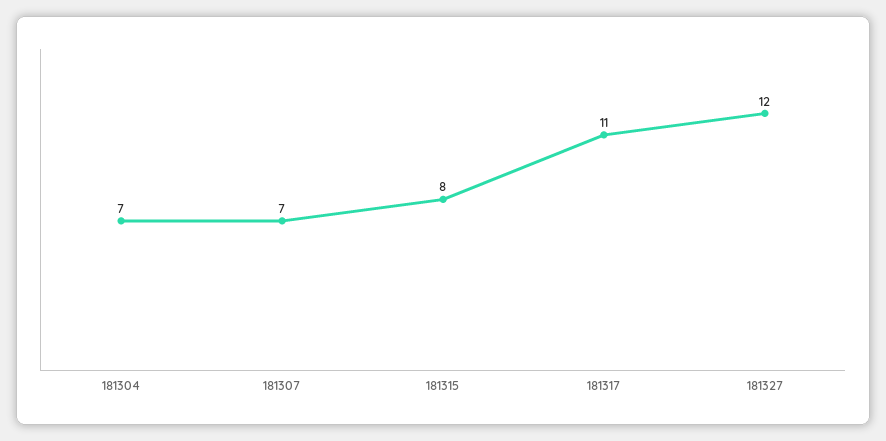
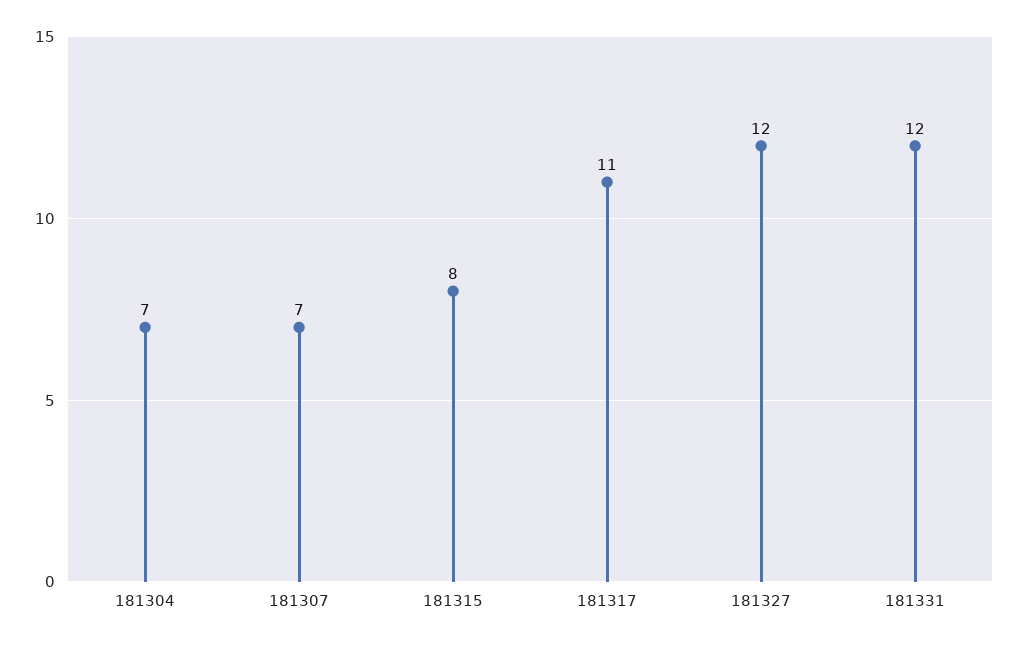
181331: none -> 12

